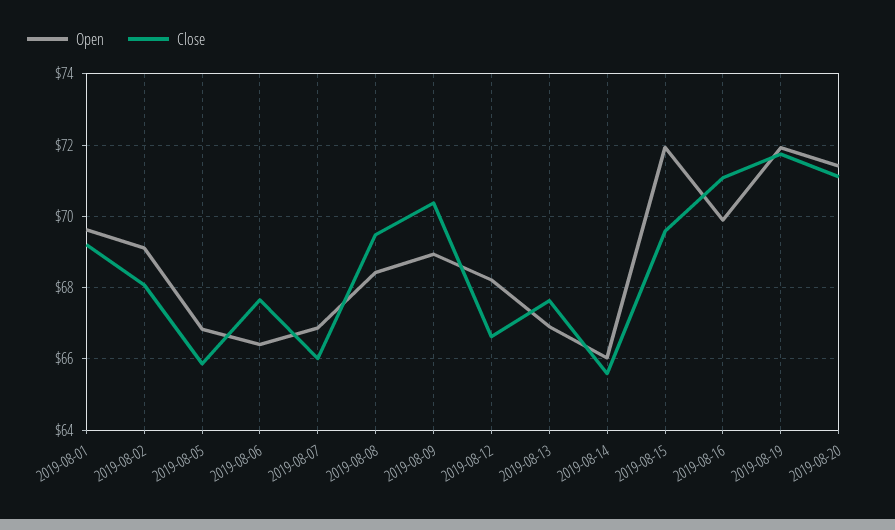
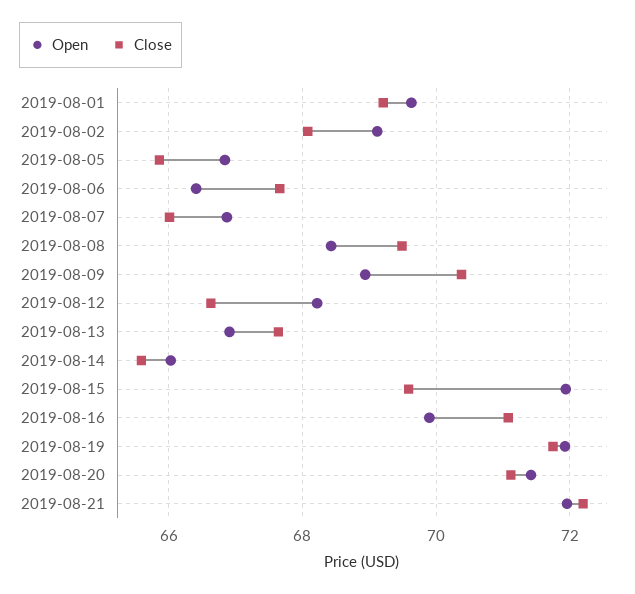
Open, 2019-08-21: none -> 72
Close, 2019-08-21: none -> 72.2

